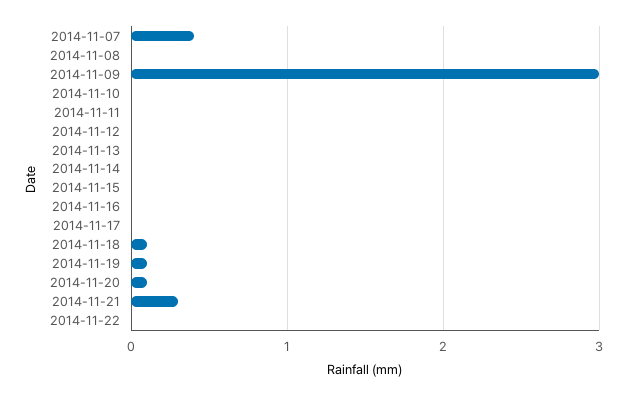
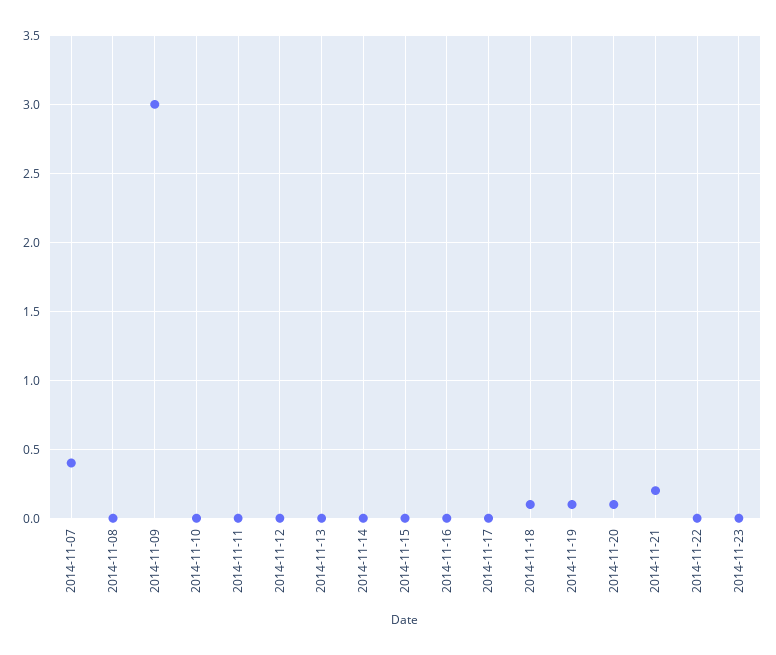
2014-11-21: 0.3 -> 0.2
2014-11-23: none -> 0

